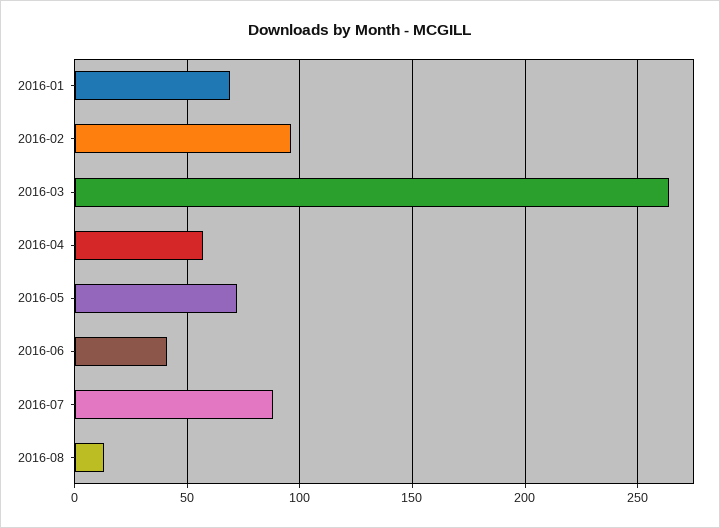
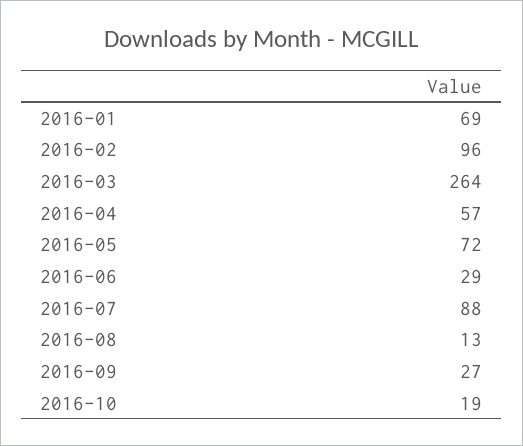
2016-06: 40 -> 29
2016-09: none -> 27
2016-10: none -> 19

